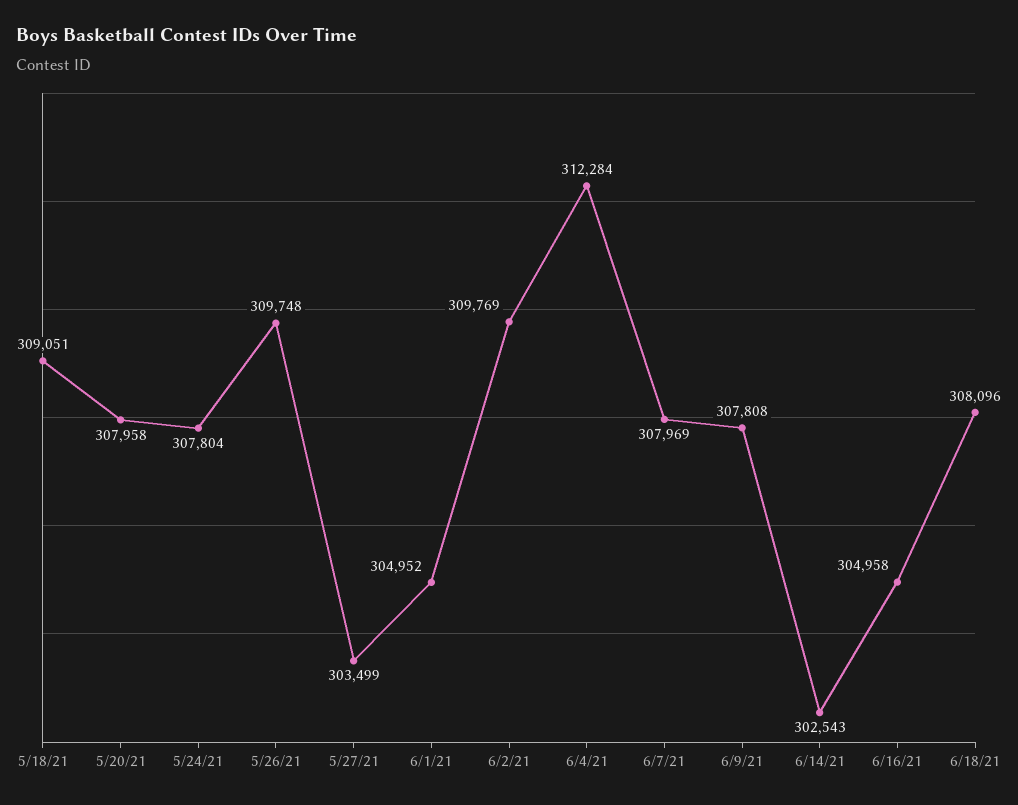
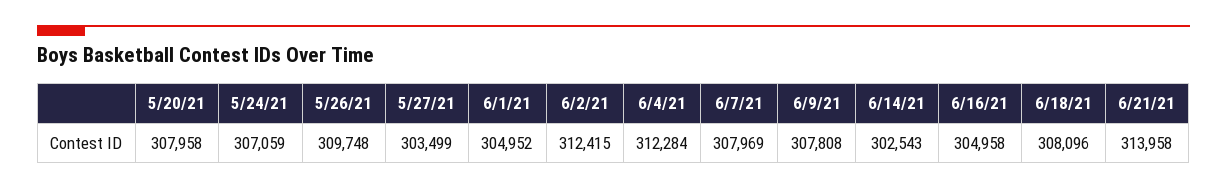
5/18/21: 309051 -> none
5/24/21: 307804 -> 307059
6/2/21: 309769 -> 312415
6/21/21: none -> 313958

